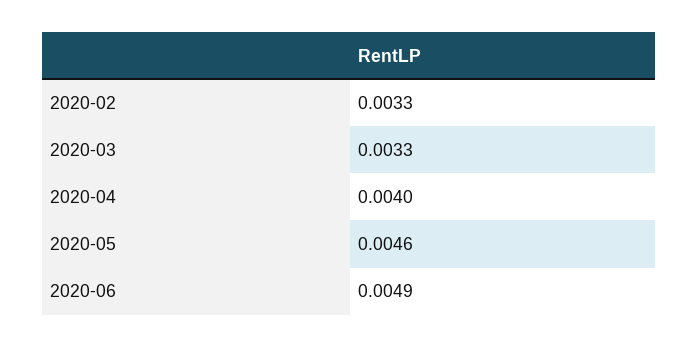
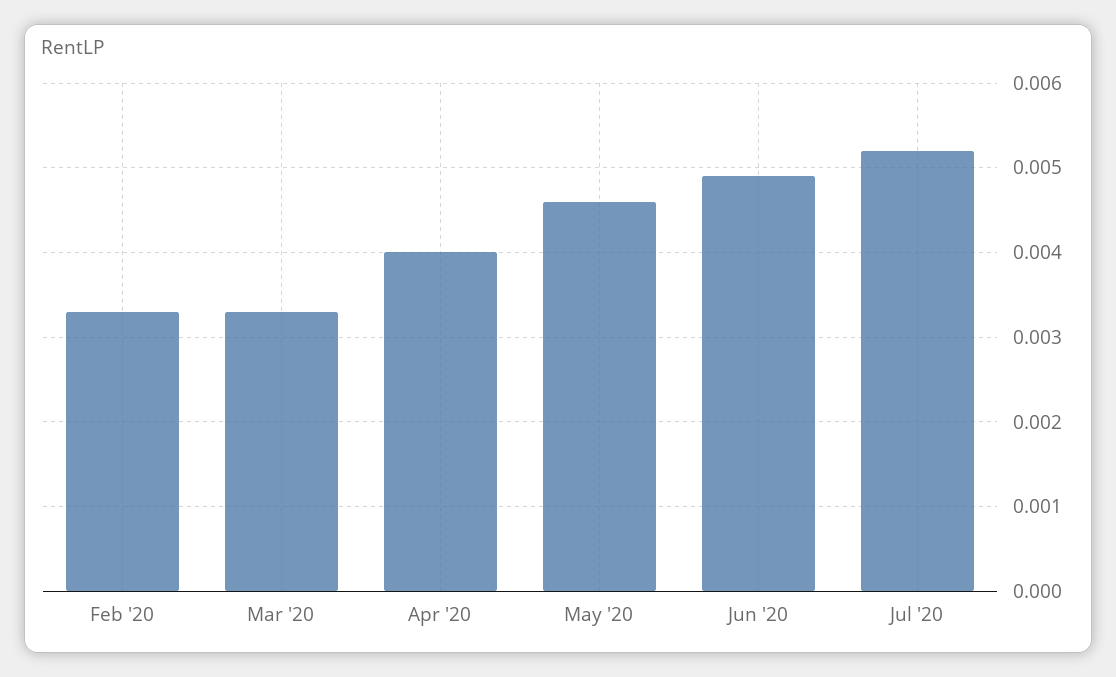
Jul '20: none -> 0.0052

